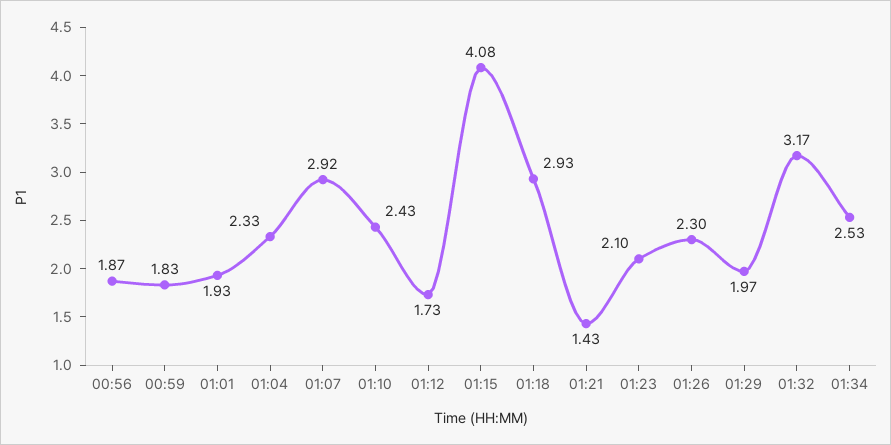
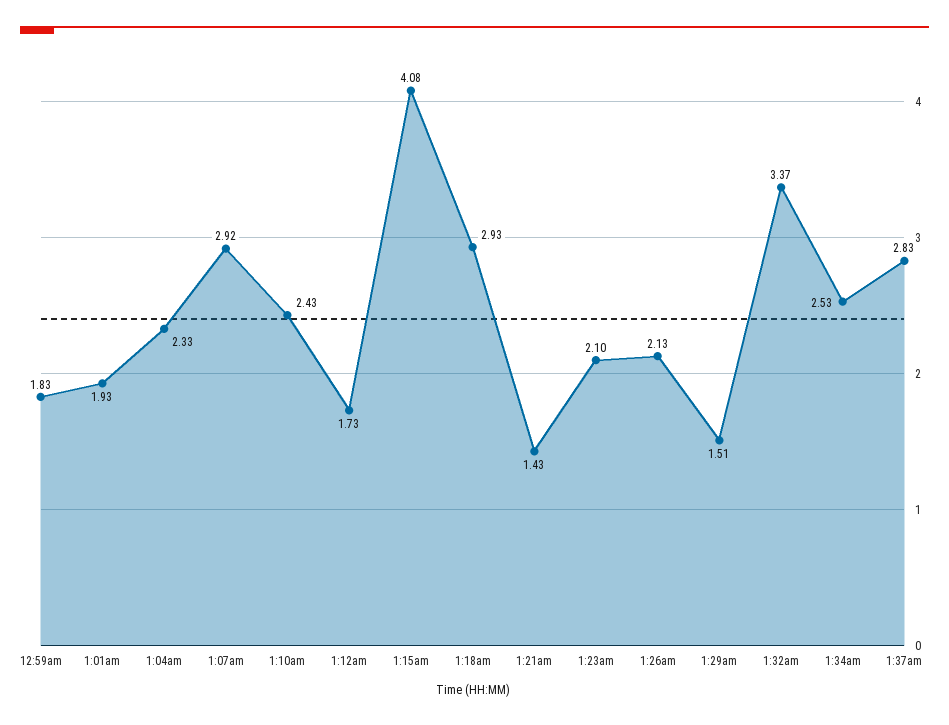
00:56: 1.87 -> none
01:26: 2.3 -> 2.13
01:29: 1.97 -> 1.51
01:32: 3.17 -> 3.37
1:37am: none -> 2.83

